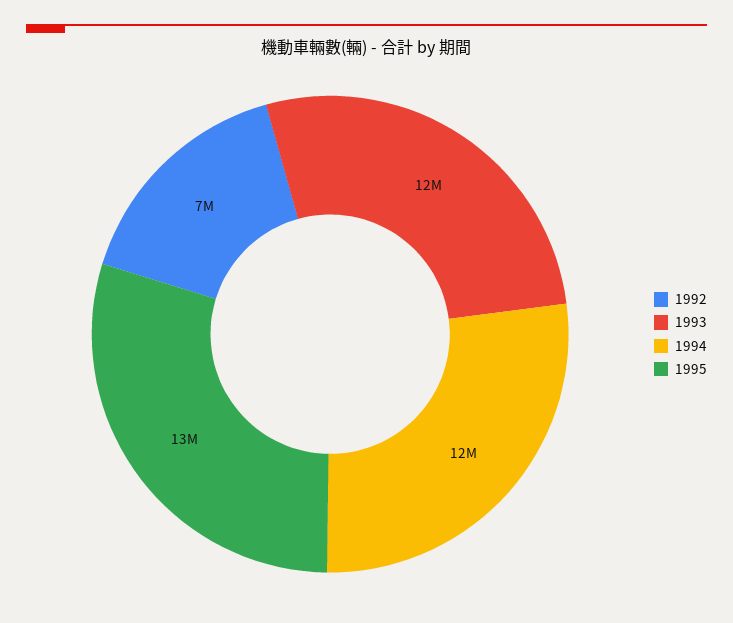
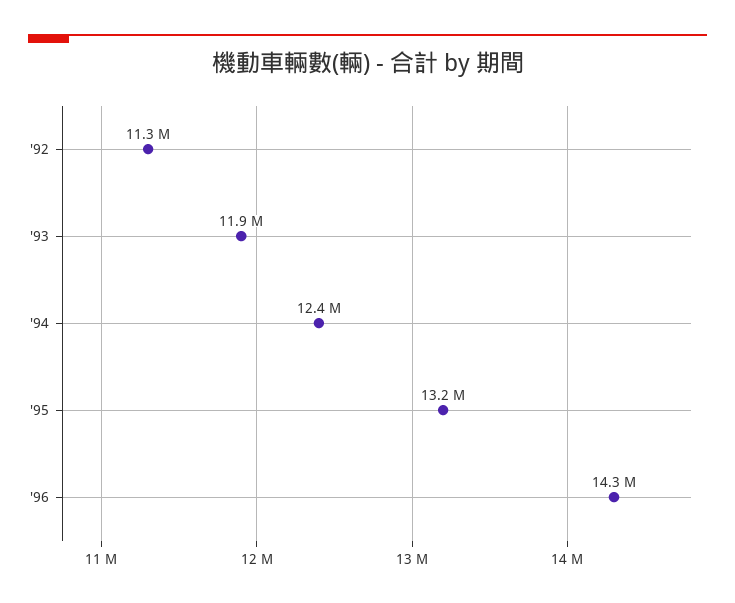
1992: 7000000 -> 11300000
'96: none -> 14300000

